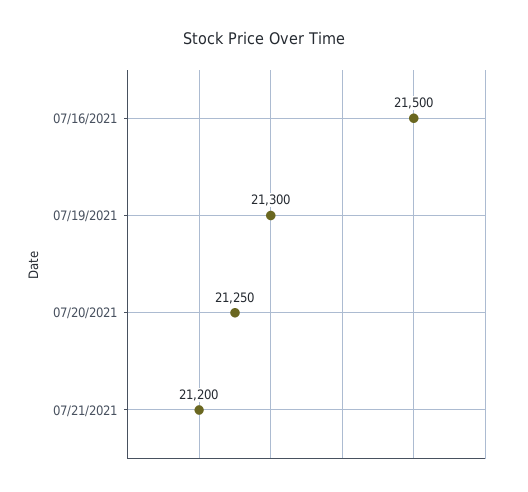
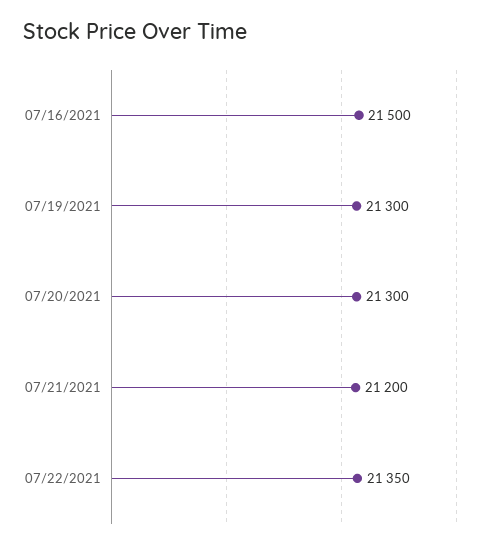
07/20/2021: 21250 -> 21300
07/22/2021: none -> 21350

